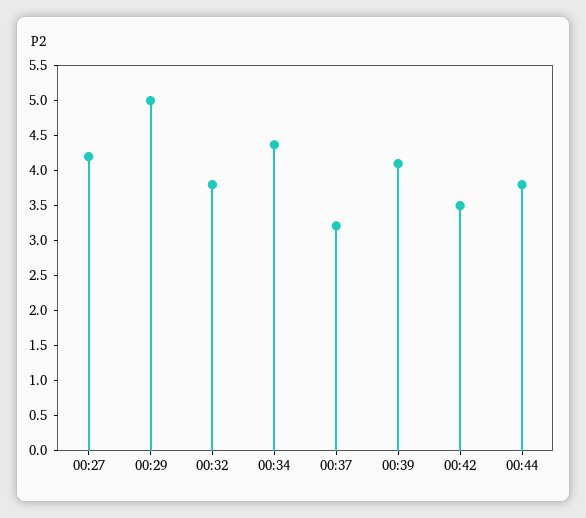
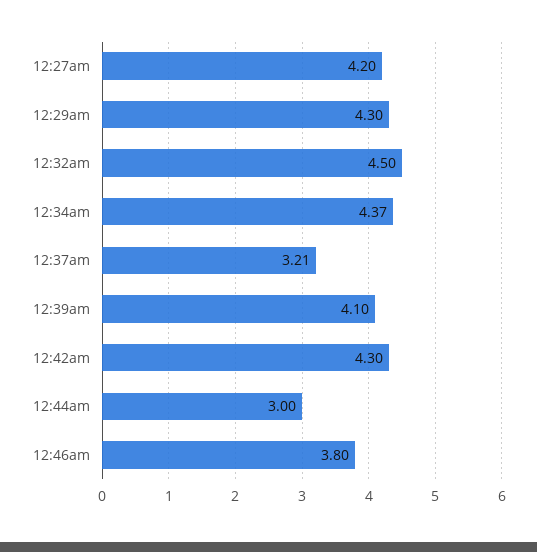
00:29: 5 -> 4.3
00:32: 3.75 -> 4.5
00:42: 3.5 -> 4.3
00:44: 3.75 -> 3
12:46am: none -> 3.8

